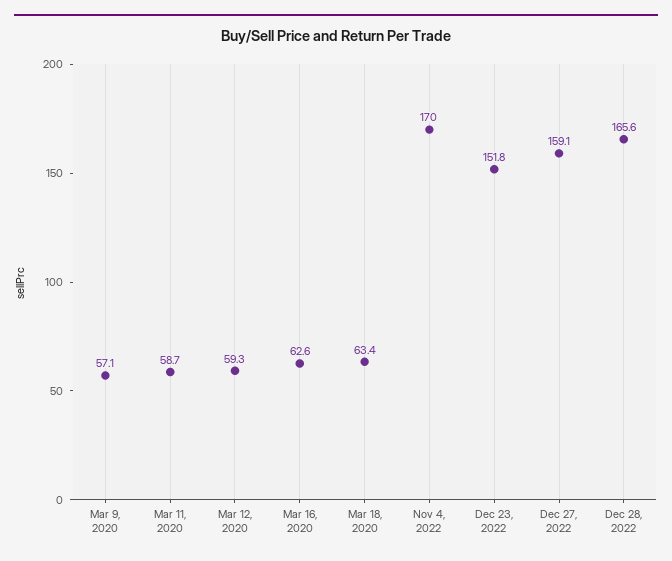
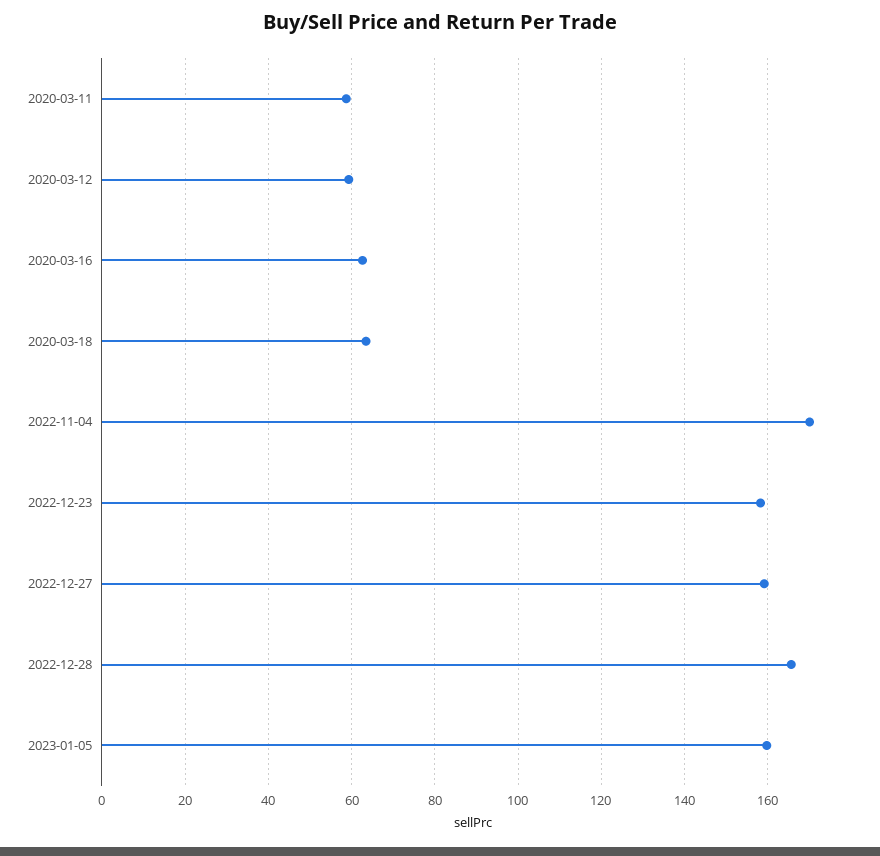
Mar 9, 2020: 57.1 -> none
Dec 23, 2022: 151.8 -> 158
2023-01-05: none -> 160

